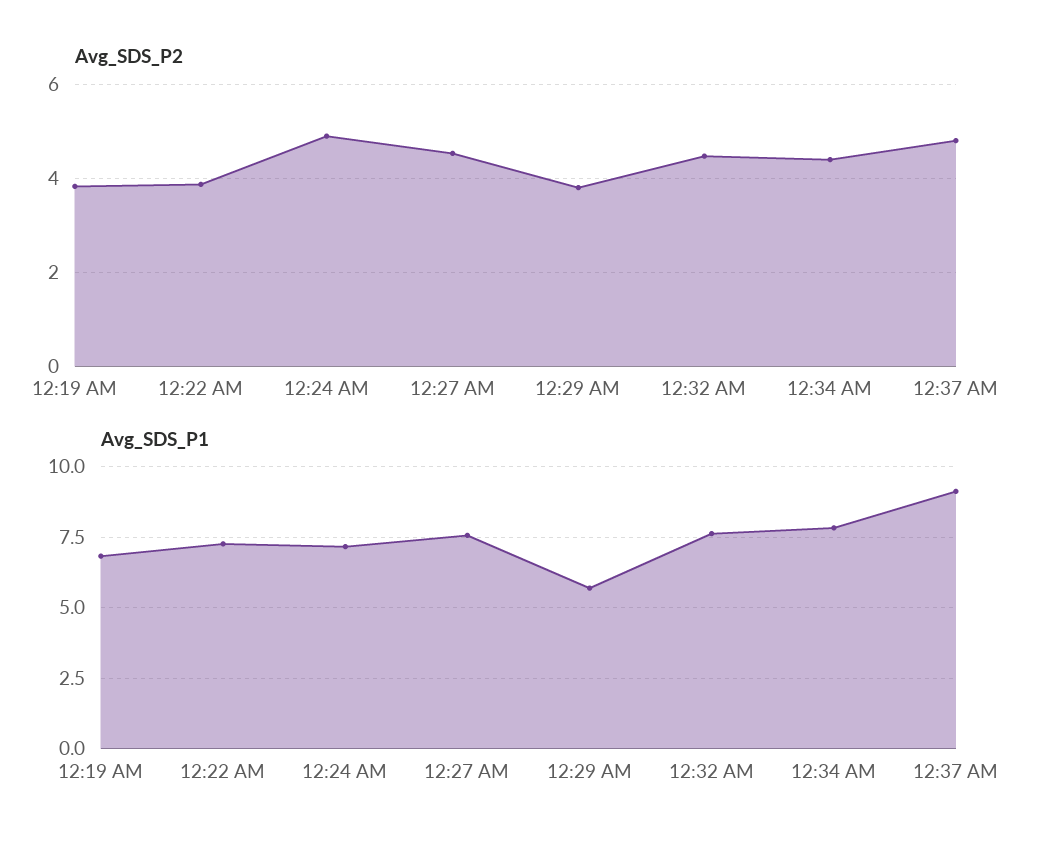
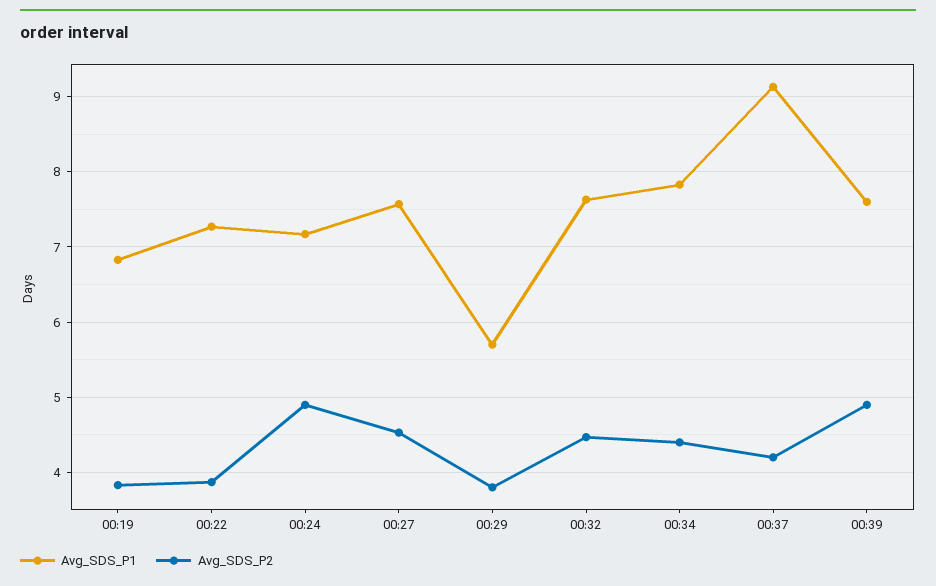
Avg_SDS_P2, 12:37 AM: 4.8 -> 4.2
Avg_SDS_P1, 00:39: none -> 7.6
Avg_SDS_P2, 00:39: none -> 4.9

